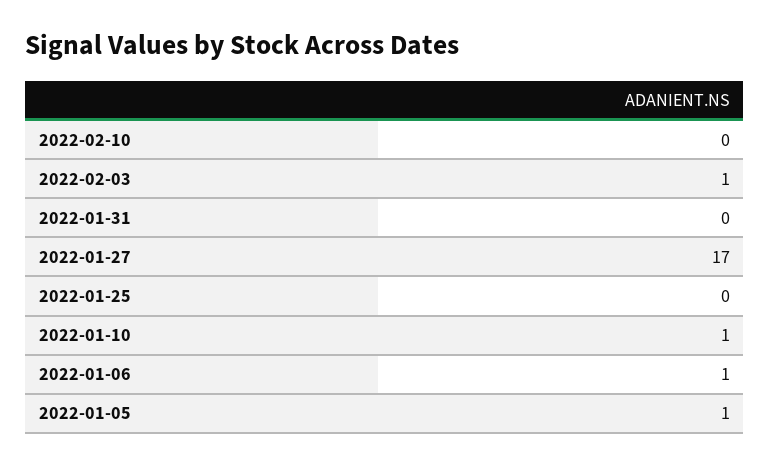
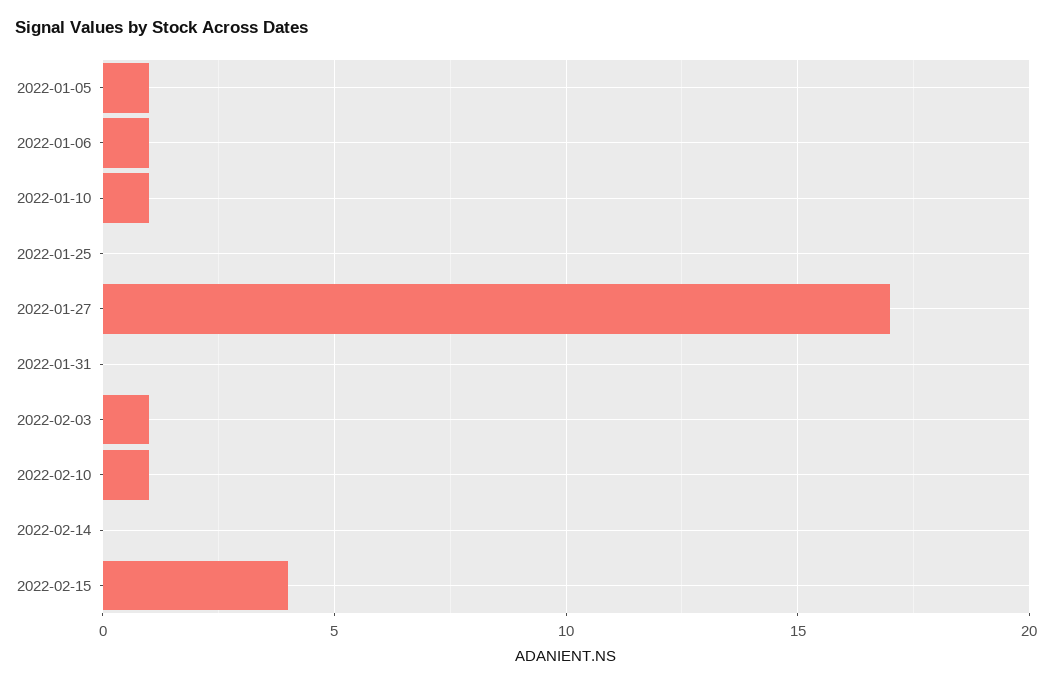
2022-02-10: 0 -> 1
2022-02-14: none -> 0
2022-02-15: none -> 4

